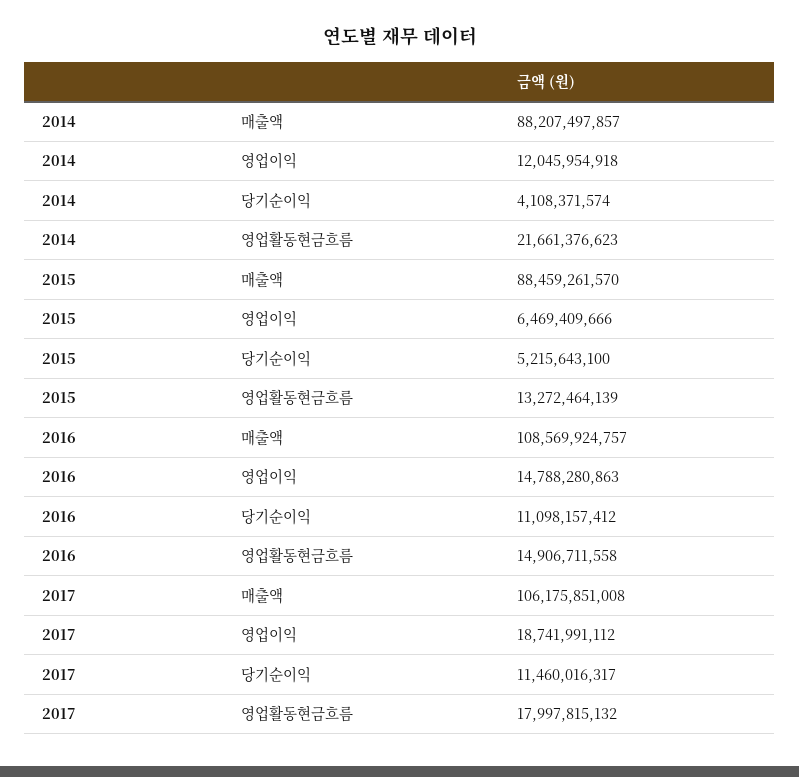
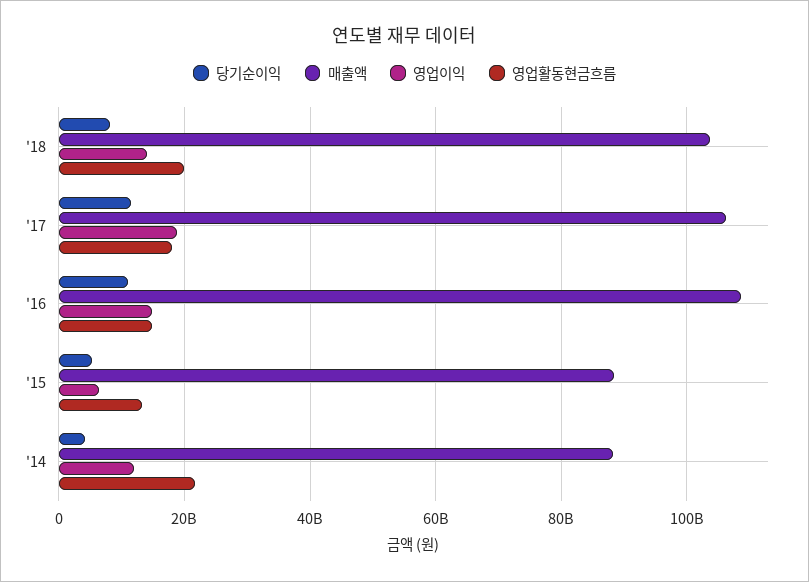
당기순이익, '18: none -> 8000000000
매출액, '18: none -> 104000000000
영업이익, '18: none -> 14000000000
영업활동현금흐름, '18: none -> 20000000000

